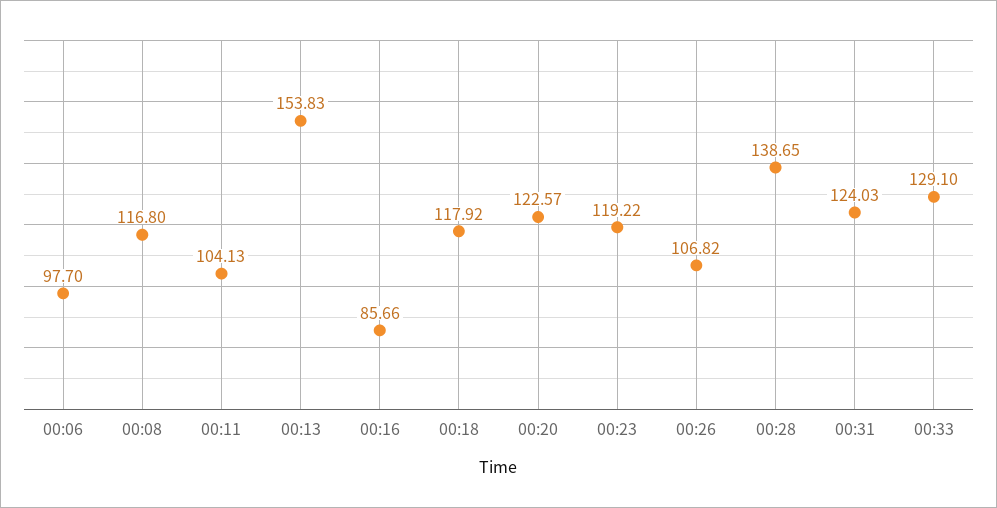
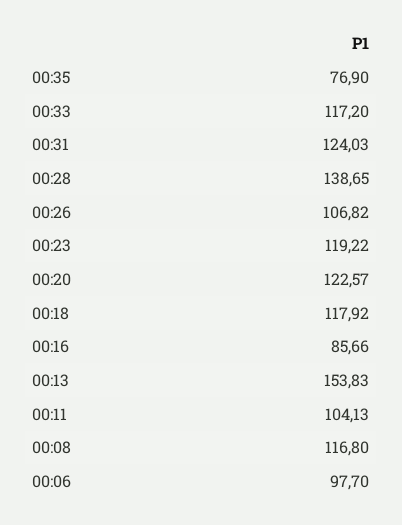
00:33: 129.1 -> 117.2
00:35: none -> 76.9

